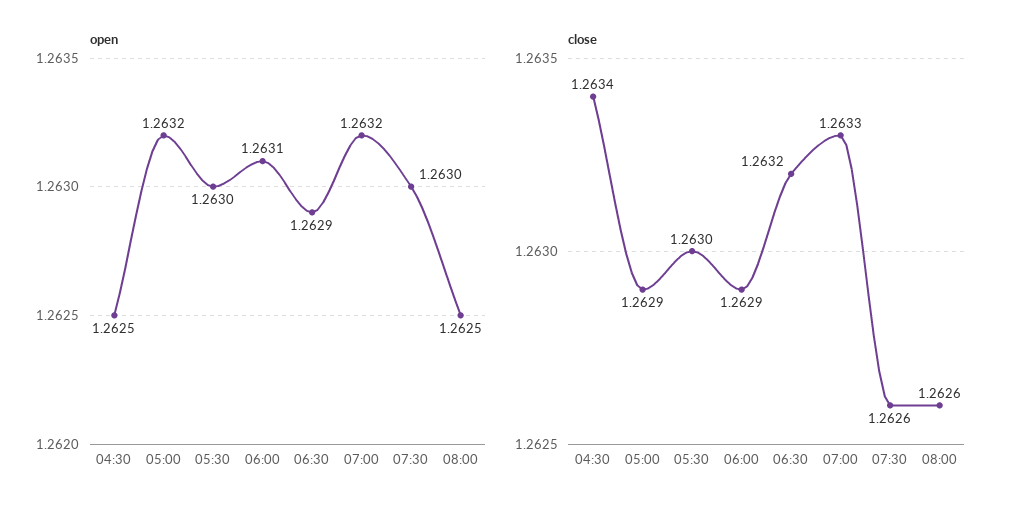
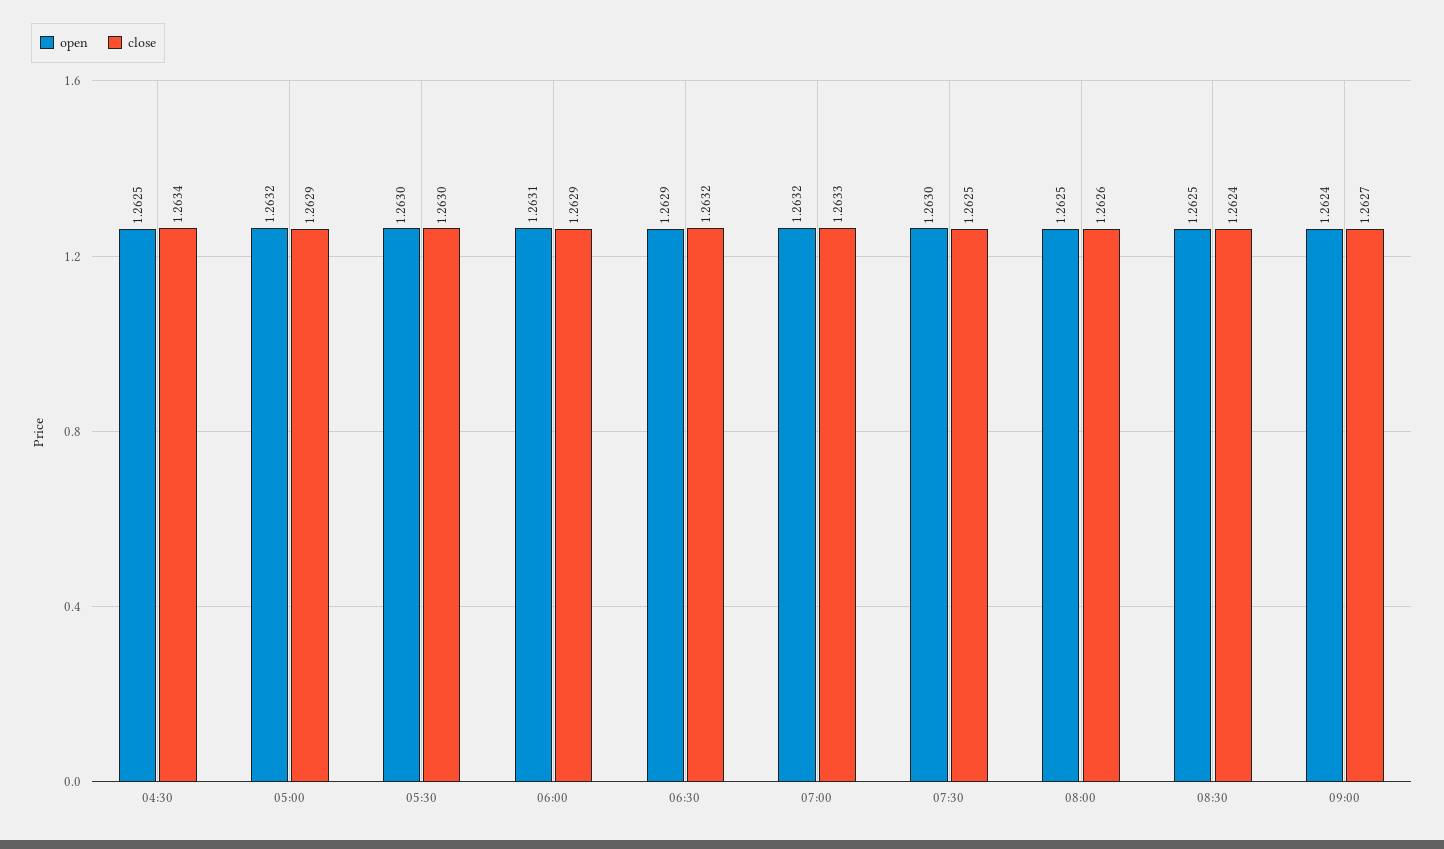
close, 07:30: 1.2626 -> 1.2625
open, 08:30: none -> 1.2625
close, 08:30: none -> 1.2624
open, 09:00: none -> 1.2624
close, 09:00: none -> 1.2627

